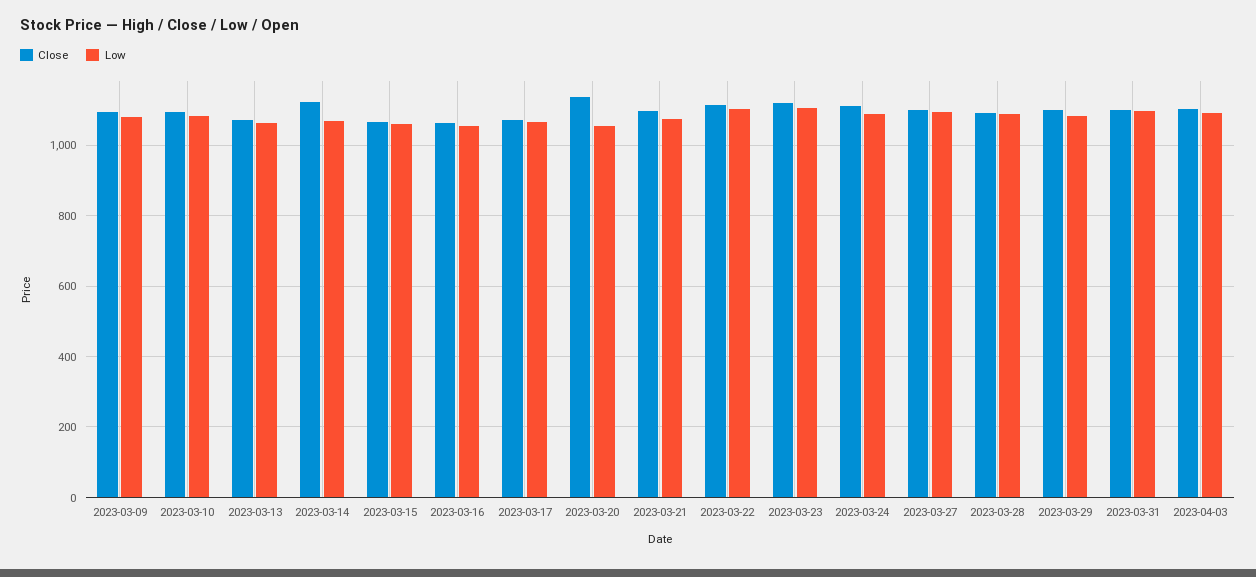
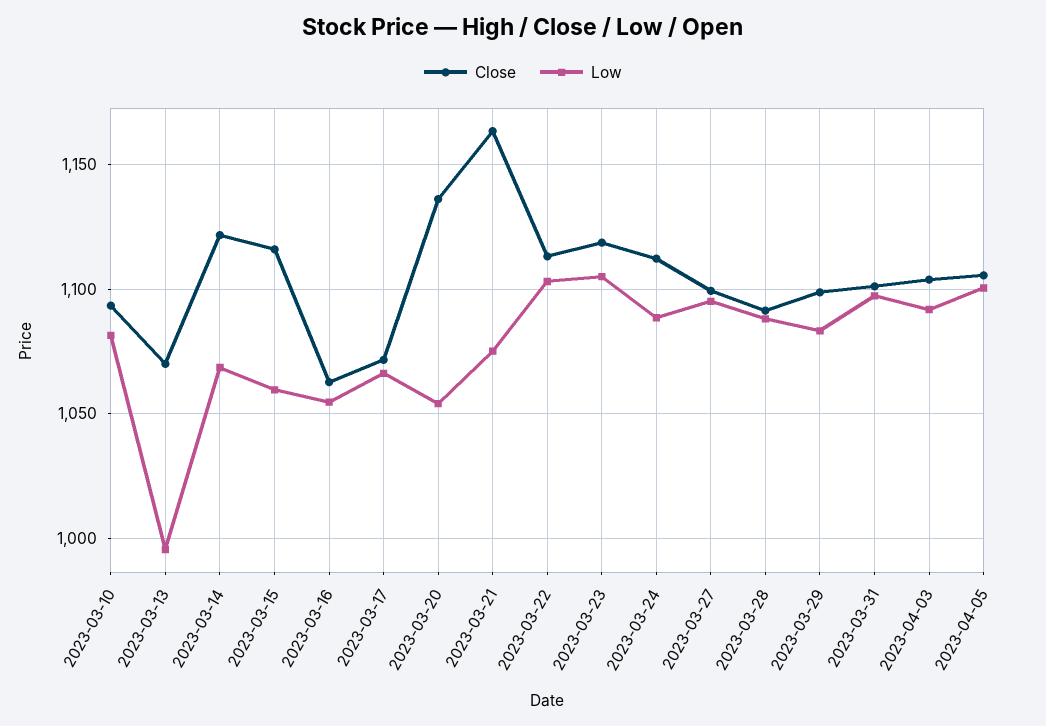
Close, 2023-03-09: 1100 -> none
Low, 2023-03-09: 1080 -> none
Low, 2023-03-13: 1060 -> 995
Close, 2023-03-15: 1060 -> 1115
Close, 2023-03-21: 1100 -> 1165
Close, 2023-04-05: none -> 1105
Low, 2023-04-05: none -> 1100

